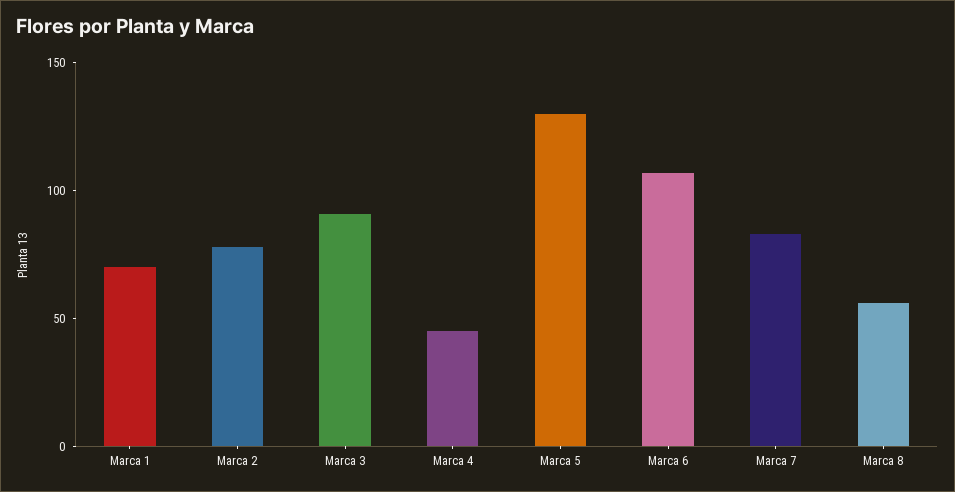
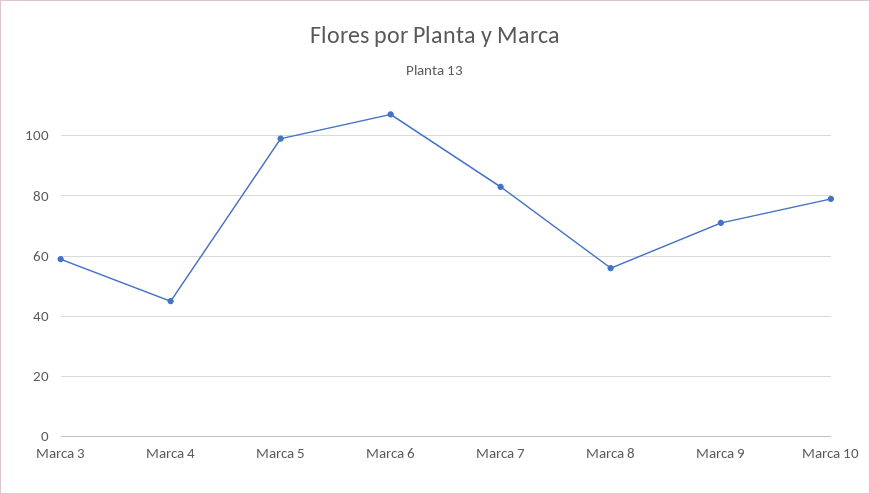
Marca 1: 70 -> none
Marca 2: 80 -> none
Marca 3: 90 -> 60
Marca 5: 130 -> 100
Marca 9: none -> 70
Marca 10: none -> 80

